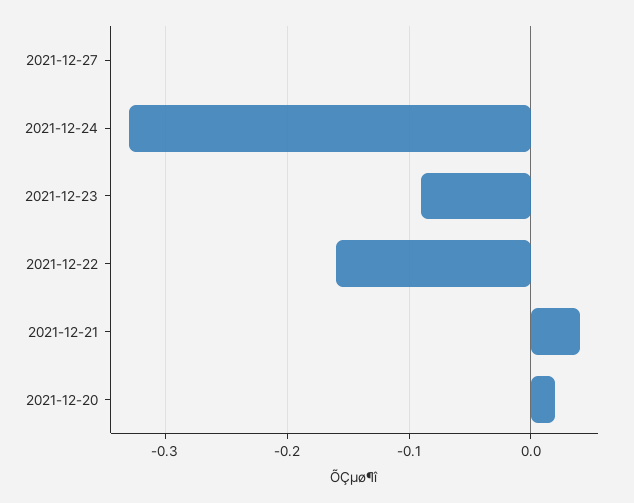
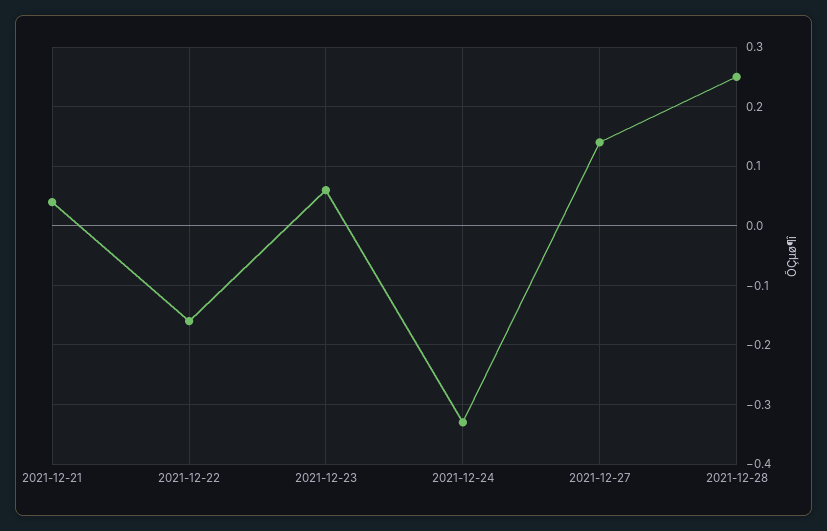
2021-12-27: 0 -> 0.15
2021-12-23: -0.09 -> 0.05
2021-12-20: 0.02 -> none
2021-12-28: none -> 0.25

